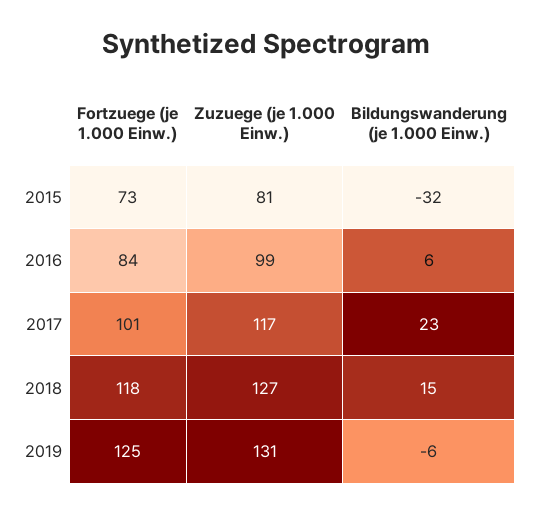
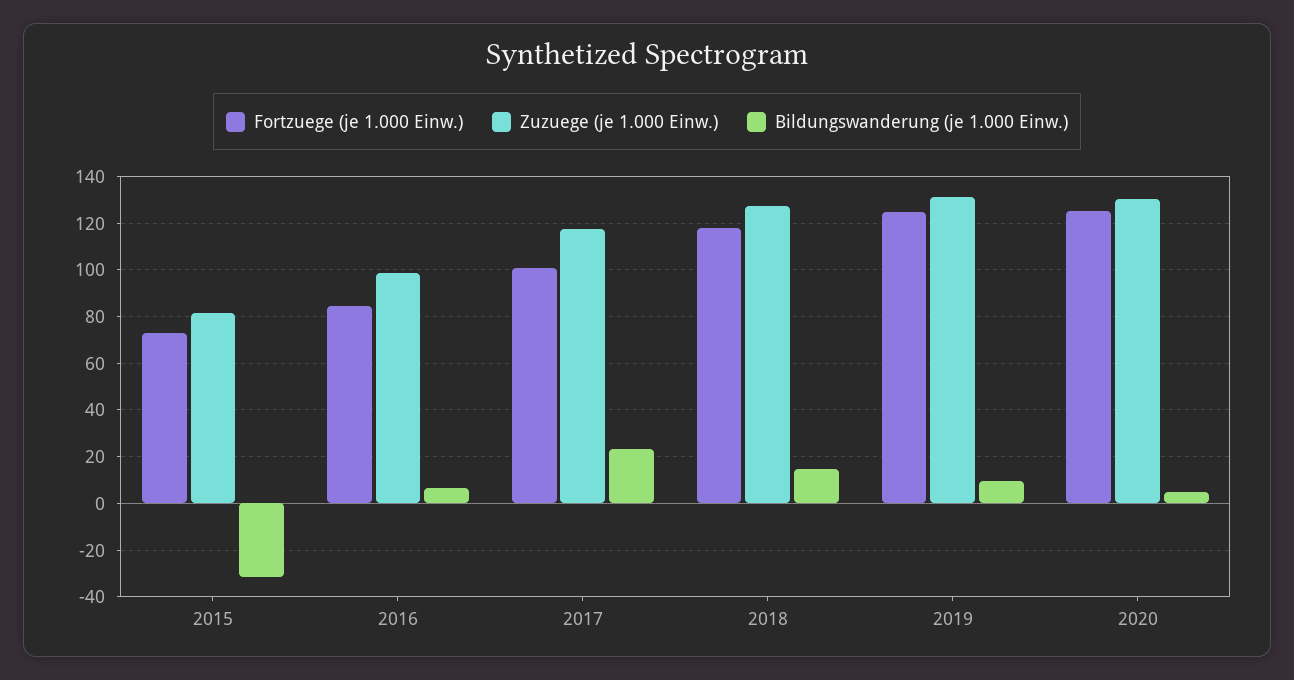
Bildungswanderung (je 1.000 Einw.), 2019: -6 -> 10
Fortzuege (je 1.000 Einw.), 2020: none -> 125
Zuzuege (je 1.000 Einw.), 2020: none -> 130
Bildungswanderung (je 1.000 Einw.), 2020: none -> 5

